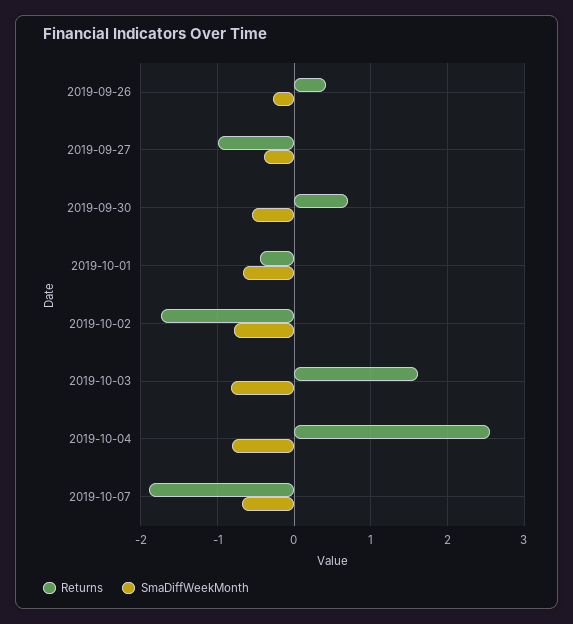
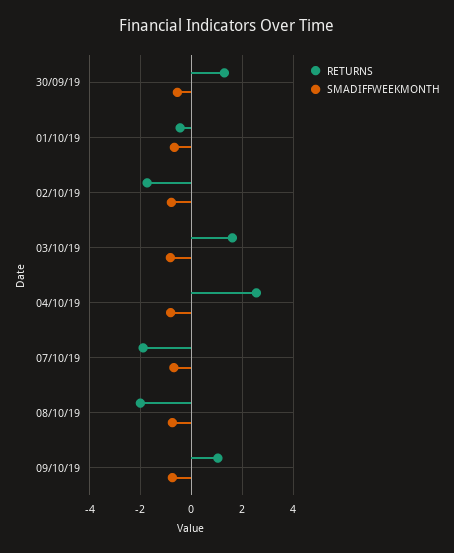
Returns, 2019-09-26: 0.4 -> none
SmaDiffWeekMonth, 2019-09-26: -0.3 -> none
Returns, 2019-09-27: -1 -> none
SmaDiffWeekMonth, 2019-09-27: -0.4 -> none
Returns, 2019-09-30: 0.7 -> 1.25
Returns, 08/10/19: none -> -2
SmaDiffWeekMonth, 08/10/19: none -> -0.75
Returns, 09/10/19: none -> 1
SmaDiffWeekMonth, 09/10/19: none -> -0.75

